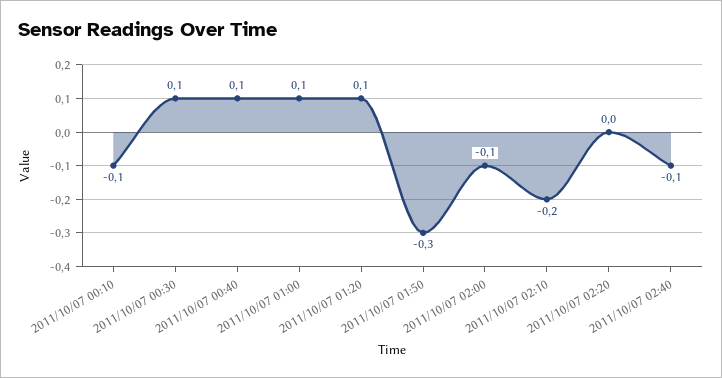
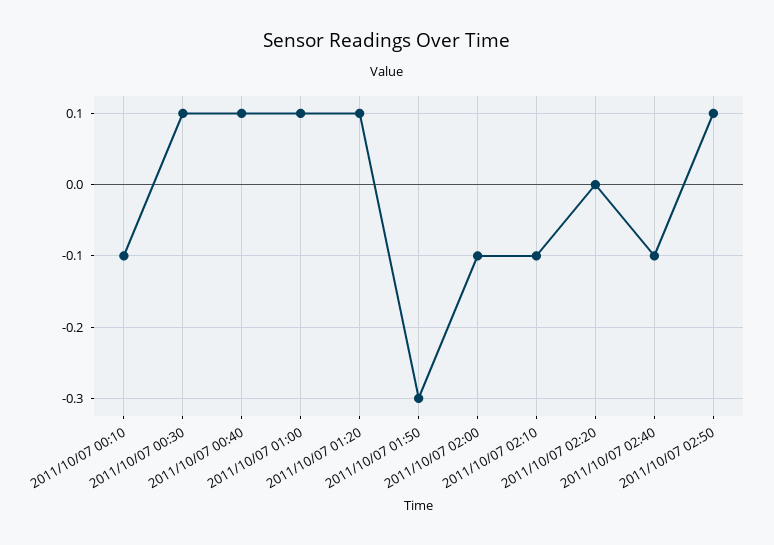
2011/10/07 02:10: -0.2 -> -0.1
2011/10/07 02:50: none -> 0.1

